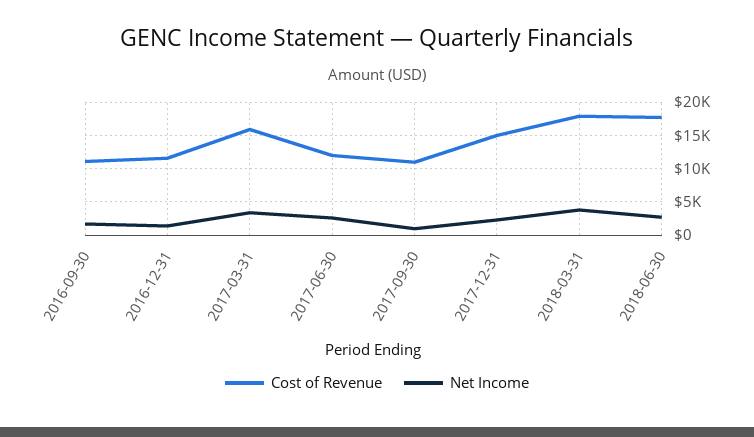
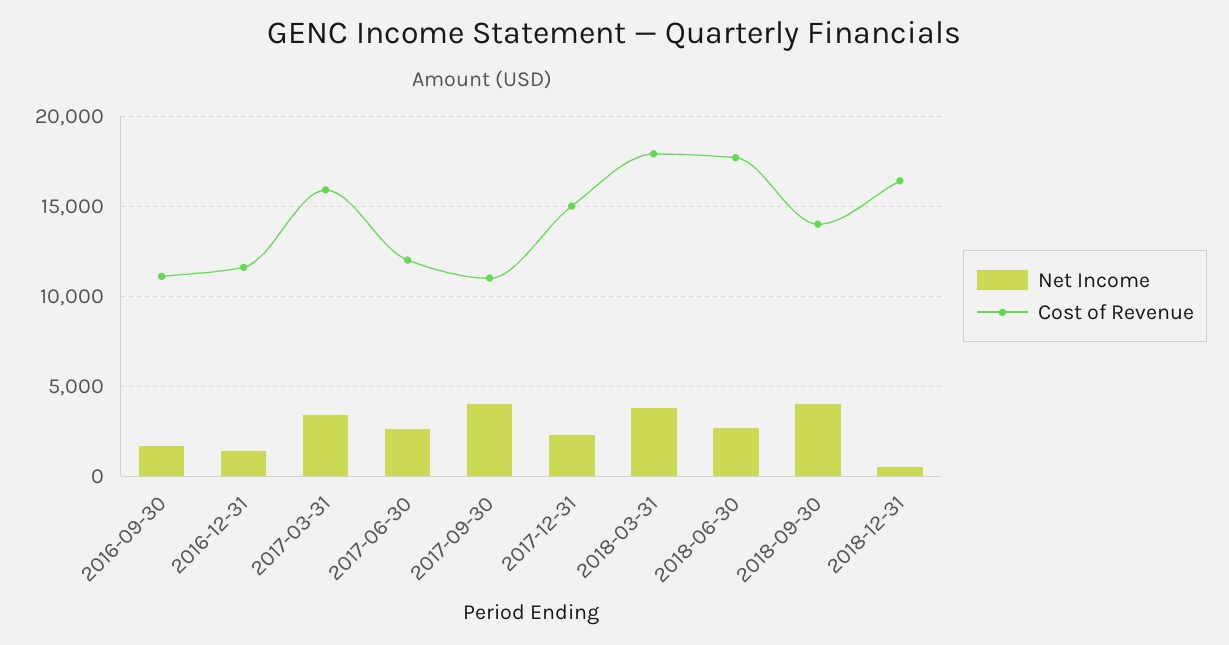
Net Income, 2017-09-30: 1000 -> 4000
Net Income, 2018-09-30: none -> 4000
Cost of Revenue, 2018-09-30: none -> 14000
Net Income, 2018-12-31: none -> 500
Cost of Revenue, 2018-12-31: none -> 16500

